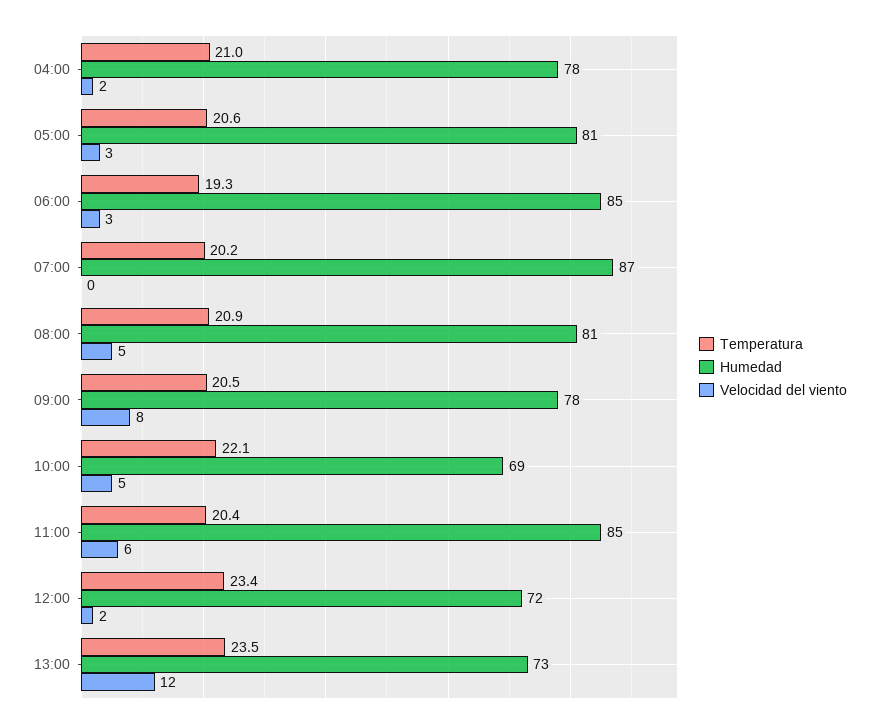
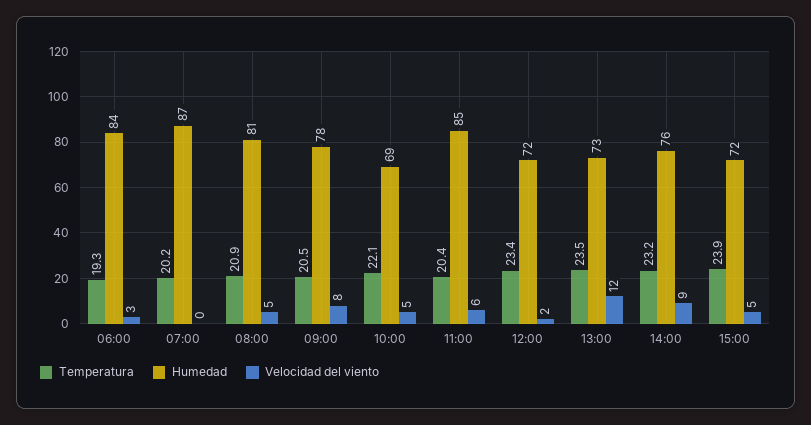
Temperatura, 04:00: 21 -> none
Humedad, 04:00: 78 -> none
Velocidad del viento, 04:00: 2 -> none
Temperatura, 05:00: 20.6 -> none
Humedad, 05:00: 81 -> none
Velocidad del viento, 05:00: 3 -> none
Humedad, 06:00: 85 -> 84
Temperatura, 14:00: none -> 23.2
Humedad, 14:00: none -> 76
Velocidad del viento, 14:00: none -> 9
Temperatura, 15:00: none -> 23.9
Humedad, 15:00: none -> 72
Velocidad del viento, 15:00: none -> 5

